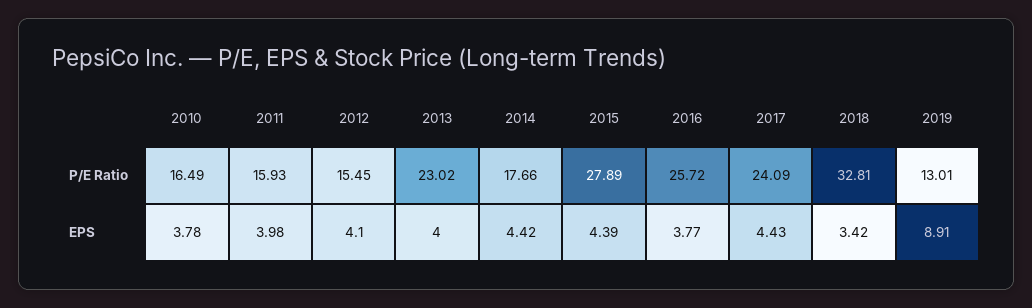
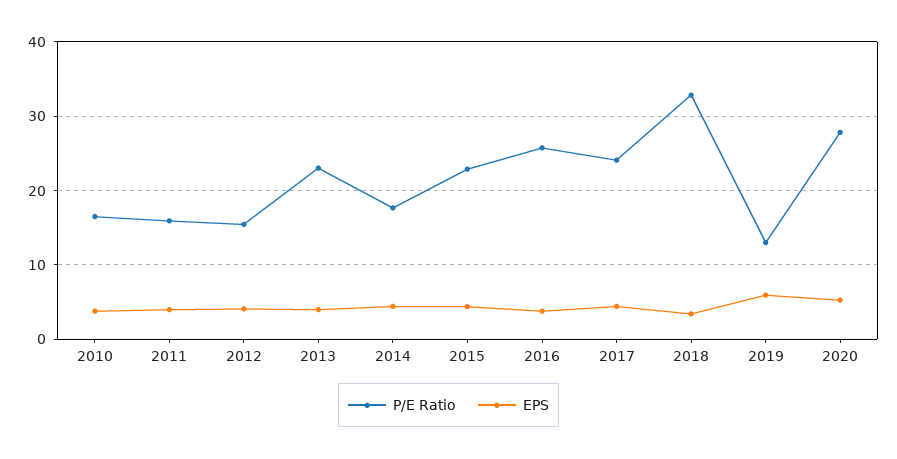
P/E Ratio, 2015: 27.89 -> 23
EPS, 2019: 8.91 -> 6
P/E Ratio, 2020: none -> 28
EPS, 2020: none -> 5

